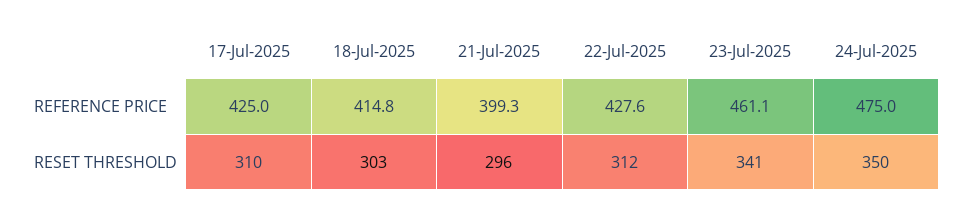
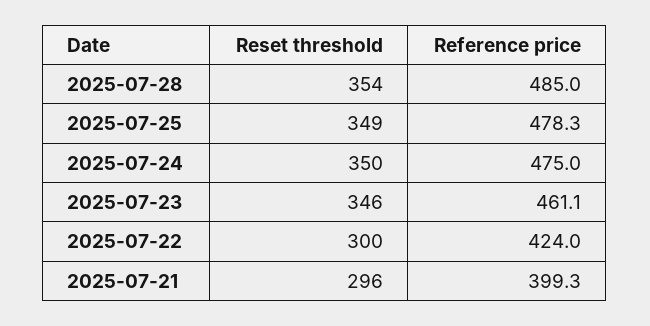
17-Jul-2025, REFERENCE PRICE: 425 -> none
18-Jul-2025, REFERENCE PRICE: 414.8 -> none
22-Jul-2025, REFERENCE PRICE: 427.6 -> 424
17-Jul-2025, RESET THRESHOLD: 310 -> none
18-Jul-2025, RESET THRESHOLD: 303 -> none
22-Jul-2025, RESET THRESHOLD: 312 -> 300
23-Jul-2025, RESET THRESHOLD: 341 -> 346
2025-07-28, RESET THRESHOLD: none -> 354
2025-07-28, REFERENCE PRICE: none -> 485
2025-07-25, RESET THRESHOLD: none -> 349
2025-07-25, REFERENCE PRICE: none -> 478.3

